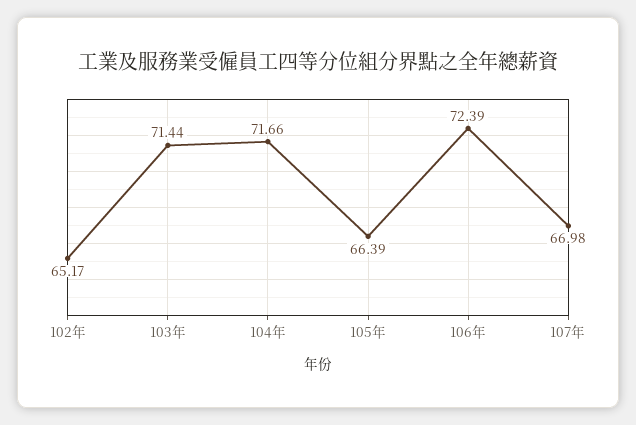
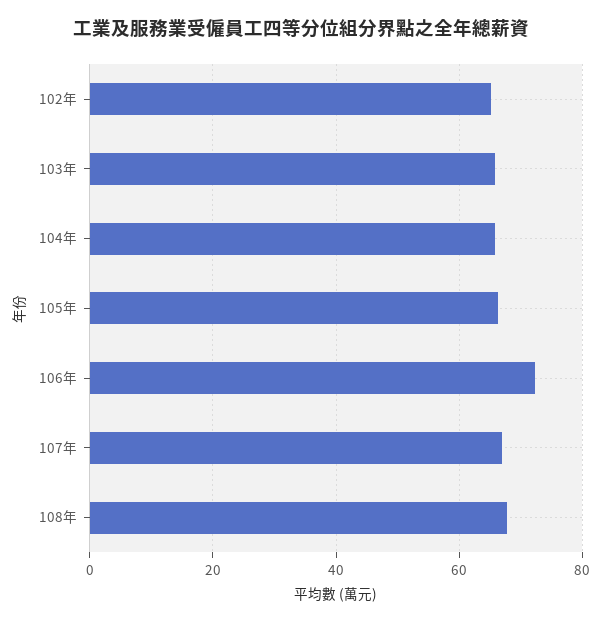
103年: 71.44 -> 66
104年: 71.66 -> 66
108年: none -> 68

